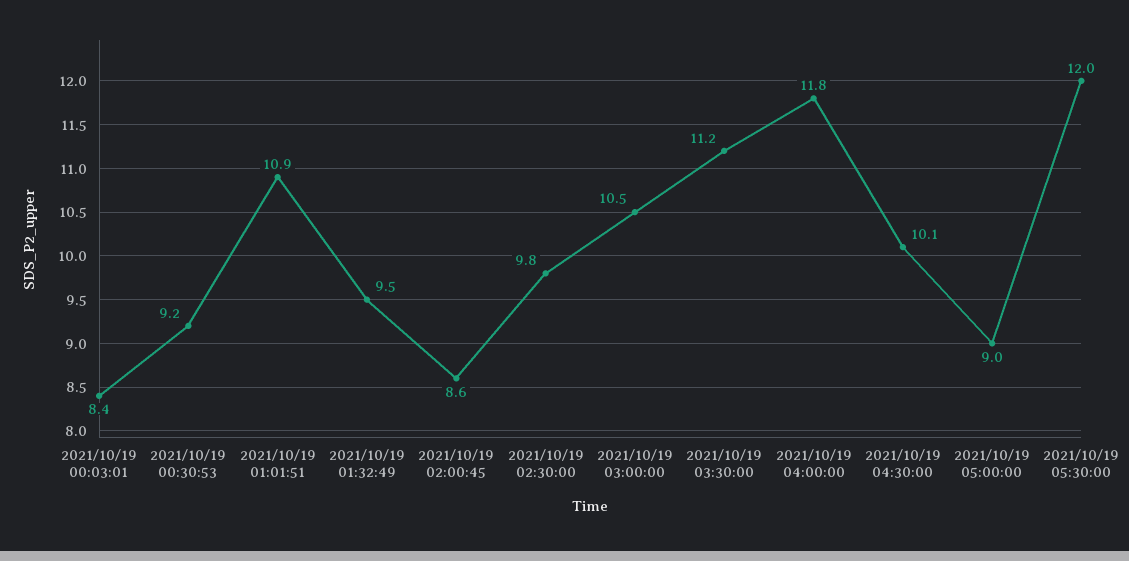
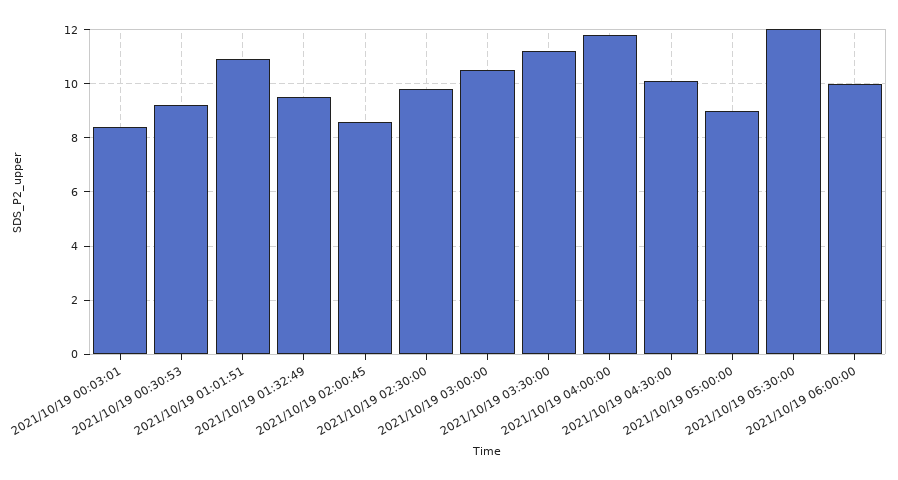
2021/10/19 06:00:00: none -> 10

